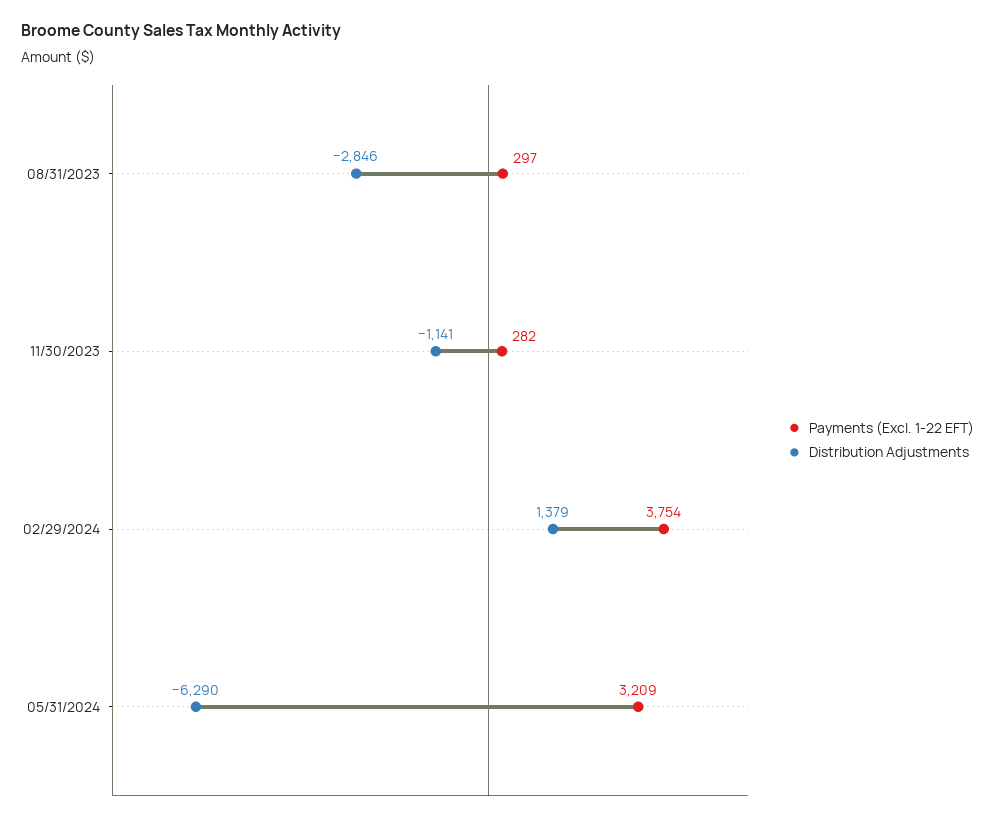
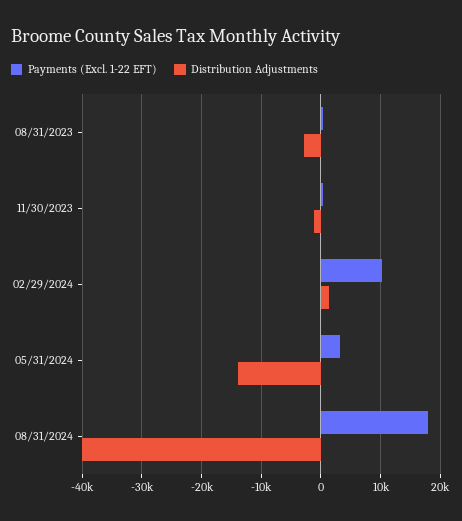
Payments (Excl. 1-22 EFT), 02/29/2024: 3754 -> 10000
Distribution Adjustments, 05/31/2024: -6290 -> -14000
Payments (Excl. 1-22 EFT), 08/31/2024: none -> 18000
Distribution Adjustments, 08/31/2024: none -> -40000

